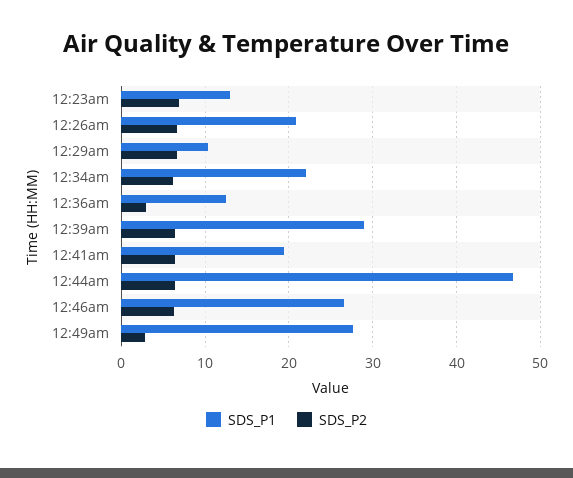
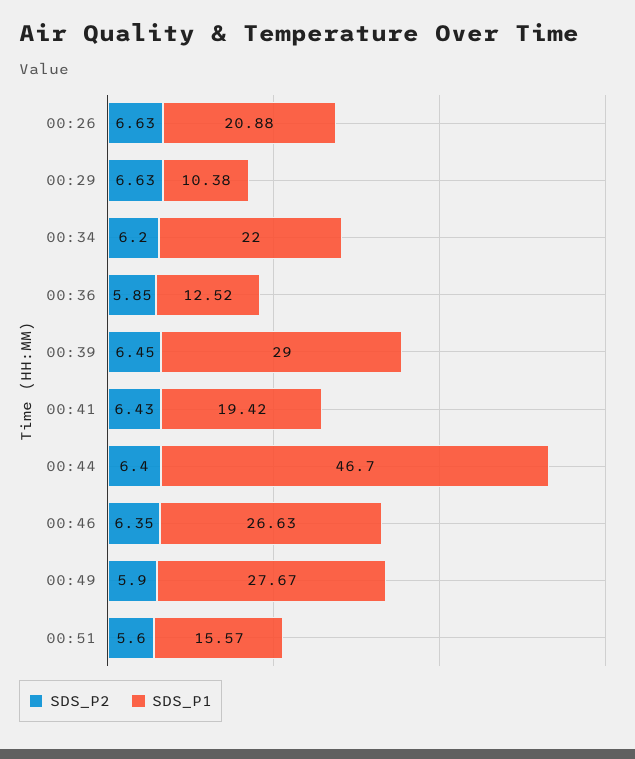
SDS_P1, 12:23am: 13 -> none
SDS_P2, 12:23am: 7 -> none
SDS_P2, 12:36am: 3 -> 5.85
SDS_P2, 12:49am: 3 -> 5.9
SDS_P2, 00:51: none -> 5.6
SDS_P1, 00:51: none -> 15.57

